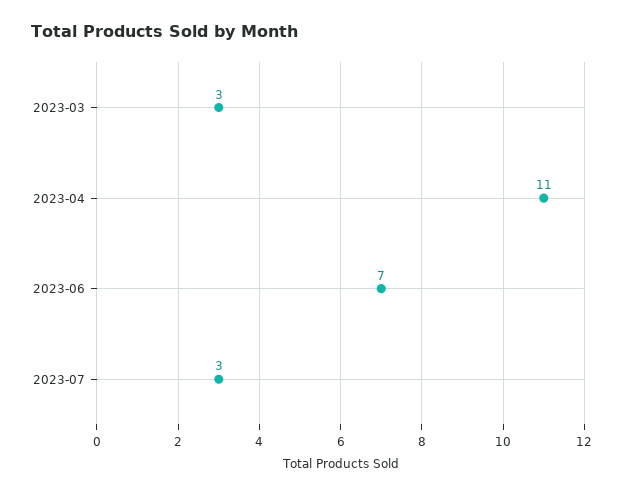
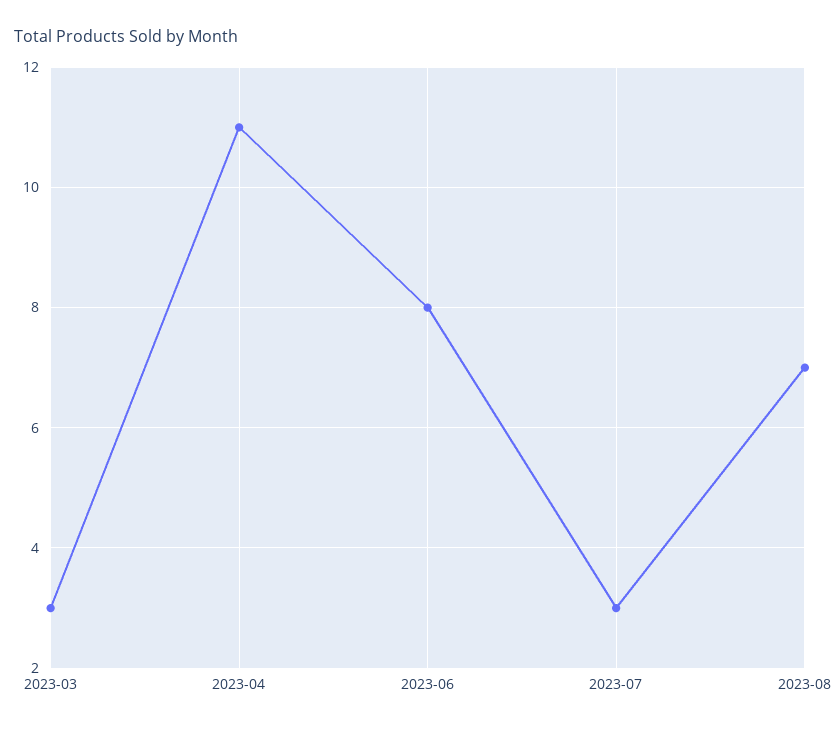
2023-06: 7 -> 8
2023-08: none -> 7

